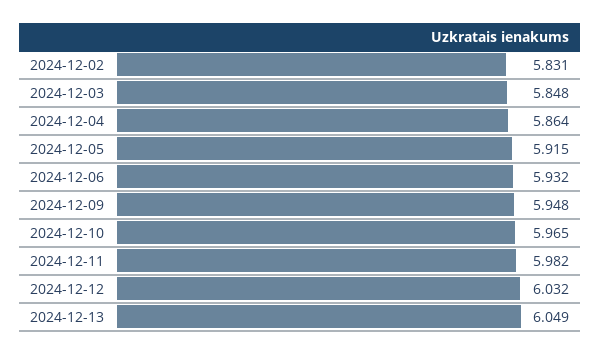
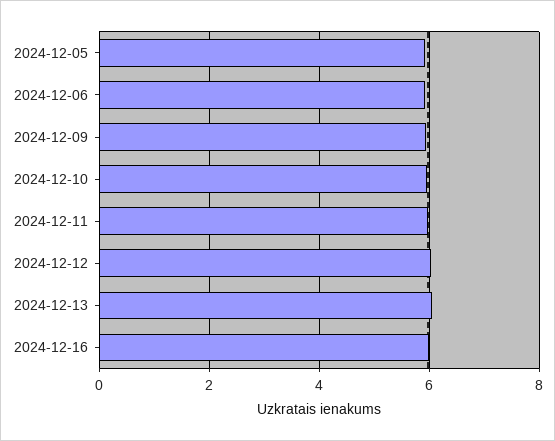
2024-12-02: 5.831 -> none
2024-12-03: 5.848 -> none
2024-12-04: 5.864 -> none
2024-12-16: none -> 6

